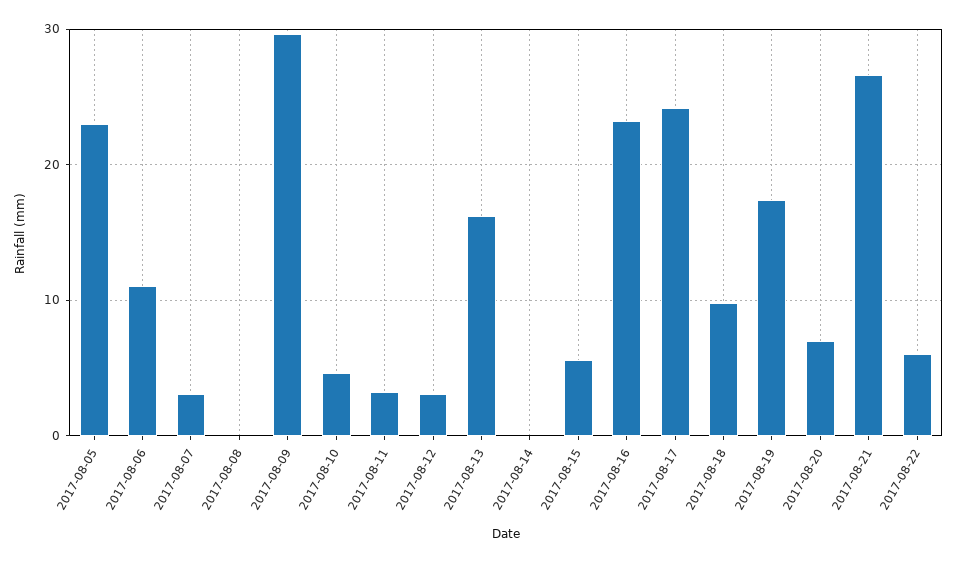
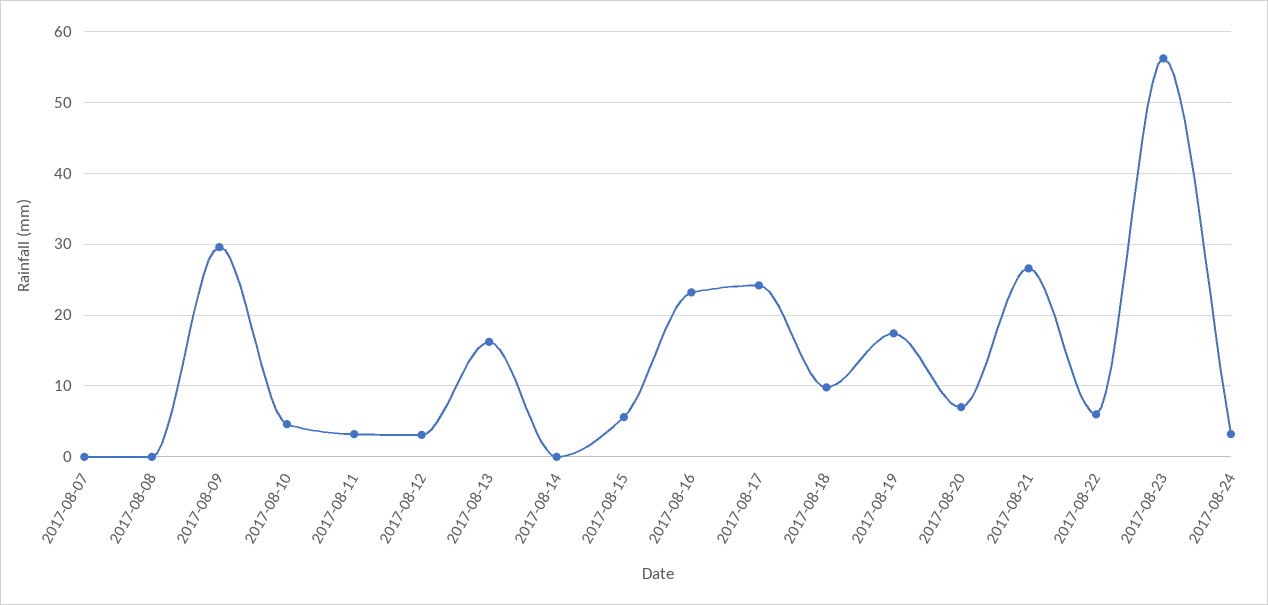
2017-08-05: 23 -> none
2017-08-06: 11 -> none
2017-08-07: 3 -> 0
2017-08-23: none -> 56
2017-08-24: none -> 3

